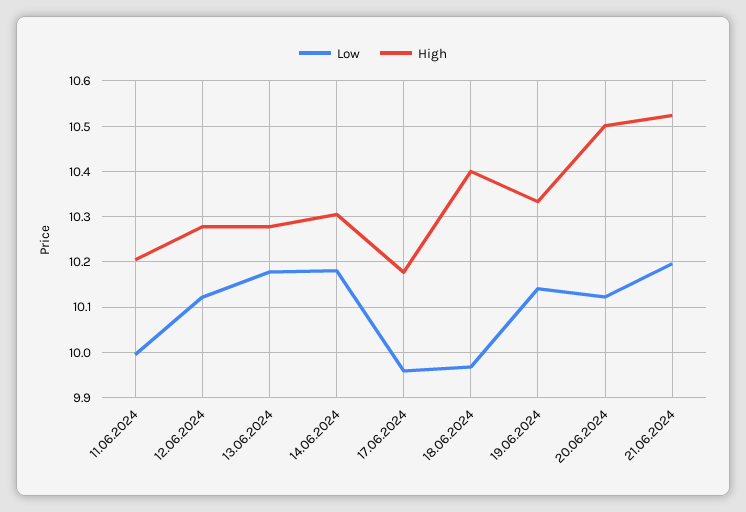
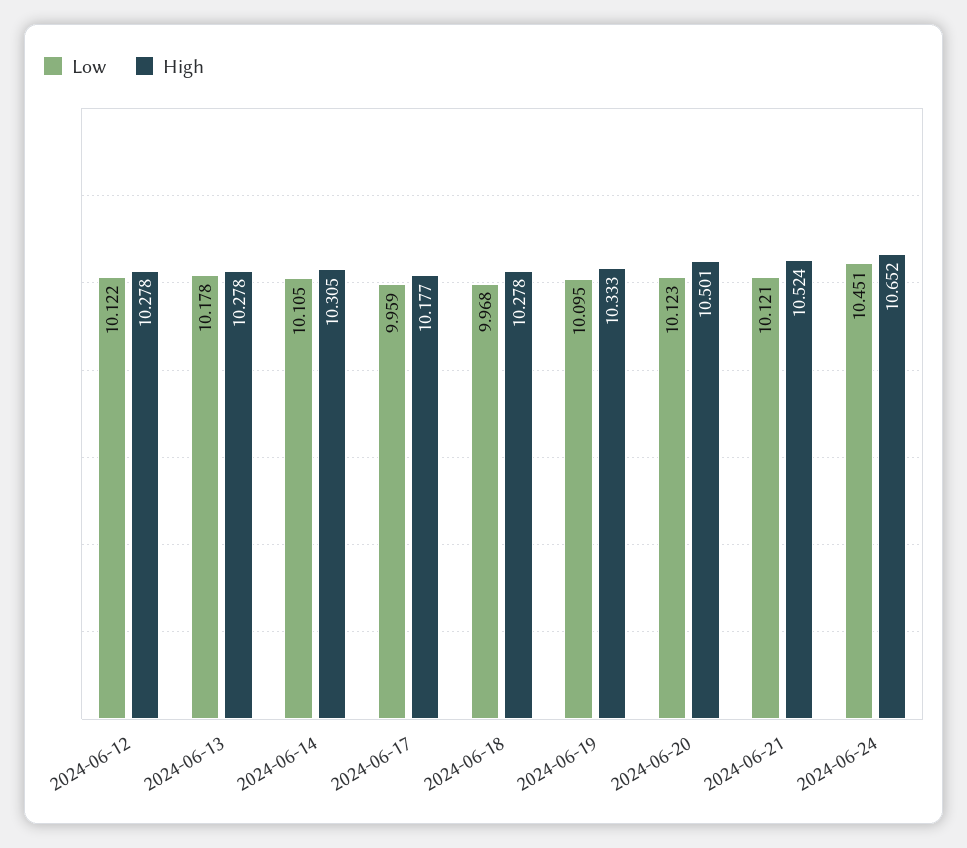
Low, 11.06.2024: 10 -> none
High, 11.06.2024: 10.2 -> none
Low, 14.06.2024: 10.18 -> 10.105
High, 18.06.2024: 10.4 -> 10.278
Low, 19.06.2024: 10.14 -> 10.095
Low, 21.06.2024: 10.2 -> 10.121
Low, 2024-06-24: none -> 10.451
High, 2024-06-24: none -> 10.652

